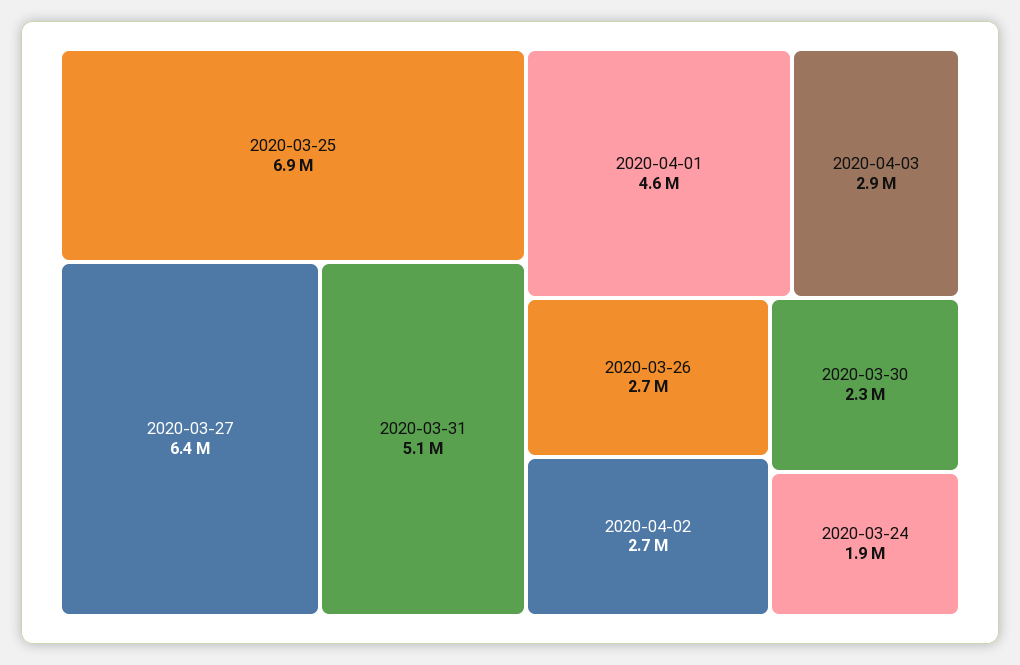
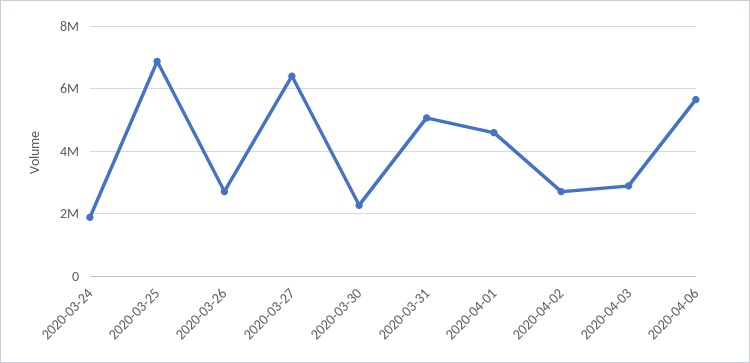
2020-04-06: none -> 5600000

